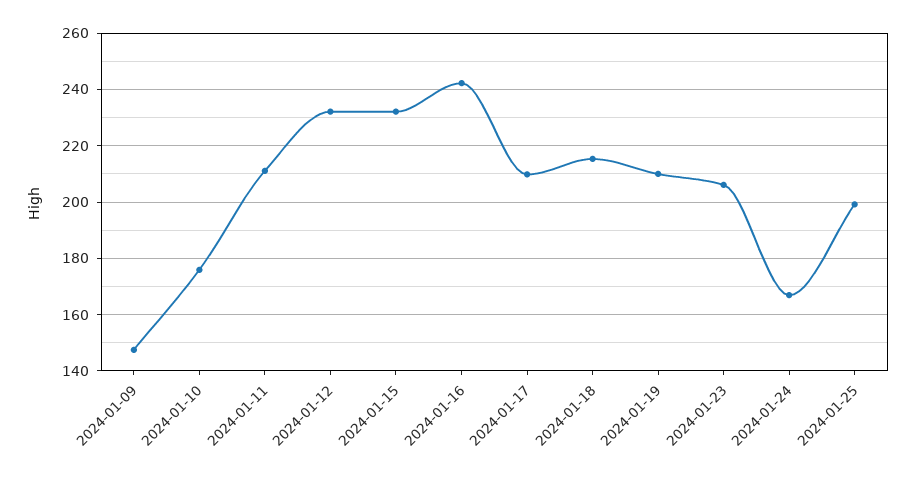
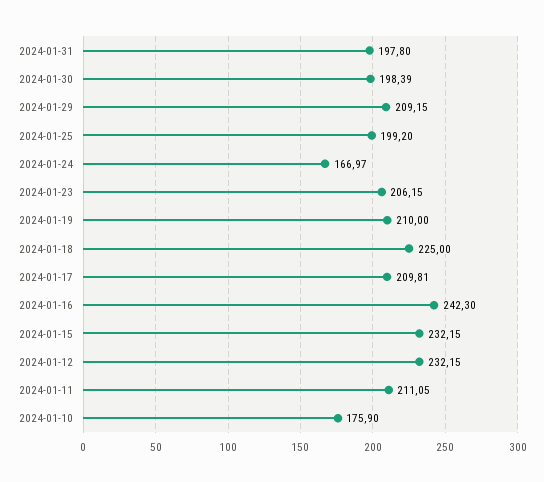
2024-01-09: 147.5 -> none
2024-01-18: 215 -> 225
2024-01-31: none -> 197.8
2024-01-30: none -> 198.39
2024-01-29: none -> 209.15

